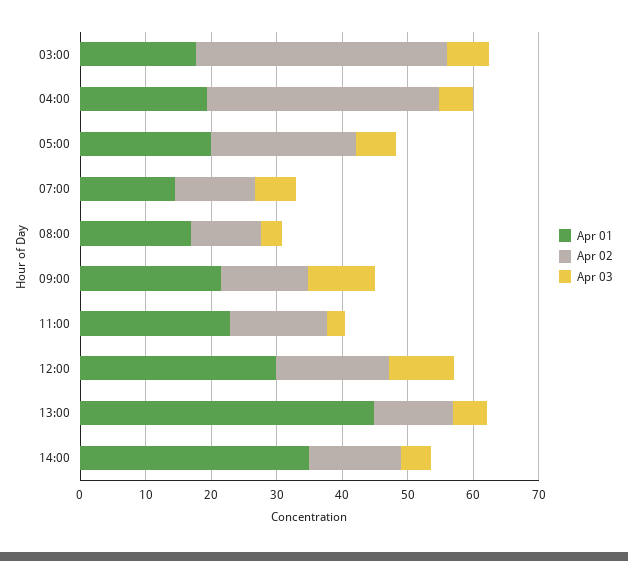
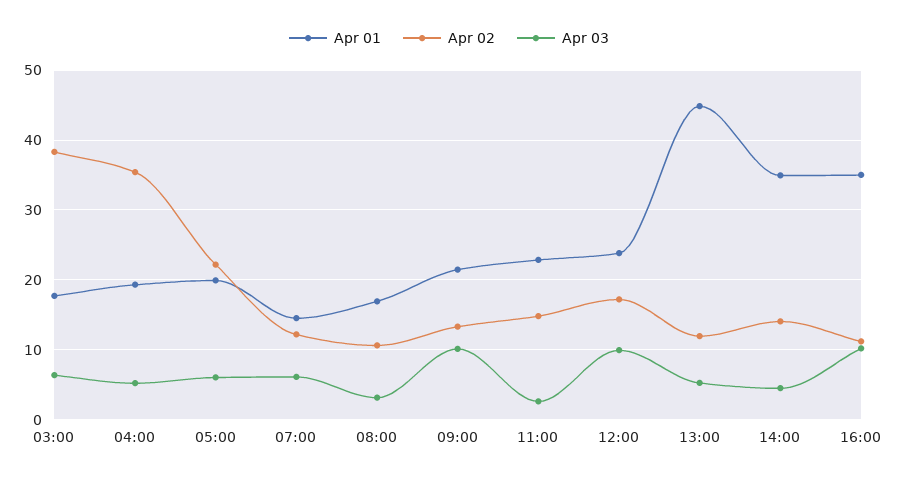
Apr 01, 12:00: 30 -> 24
Apr 01, 16:00: none -> 35
Apr 02, 16:00: none -> 11
Apr 03, 16:00: none -> 10

